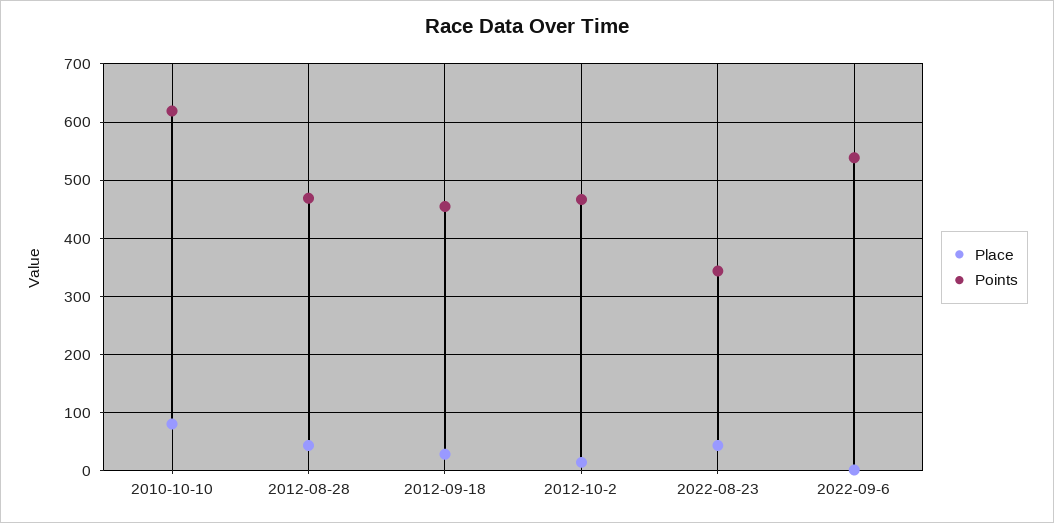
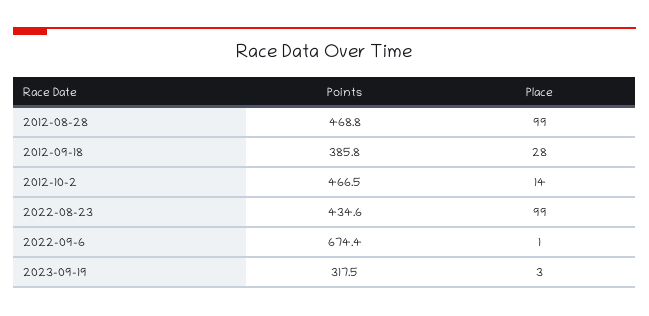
Place, 2010-10-10: 80 -> none
Points, 2010-10-10: 620 -> none
Place, 2012-08-28: 40 -> 99
Points, 2012-09-18: 460 -> 385.8
Place, 2022-08-23: 40 -> 99
Points, 2022-08-23: 340 -> 434.6
Points, 2022-09-6: 540 -> 674.4
Points, 2023-09-19: none -> 317.5
Place, 2023-09-19: none -> 3

